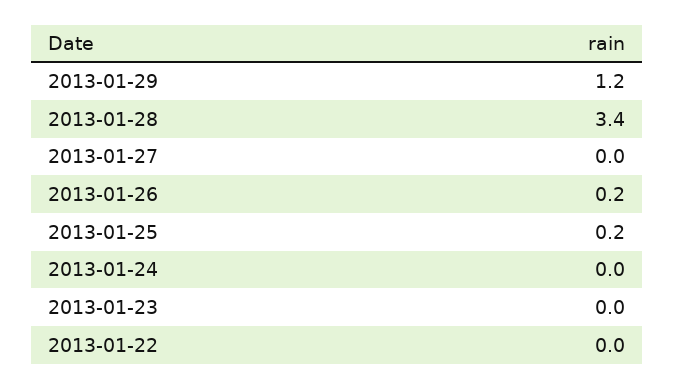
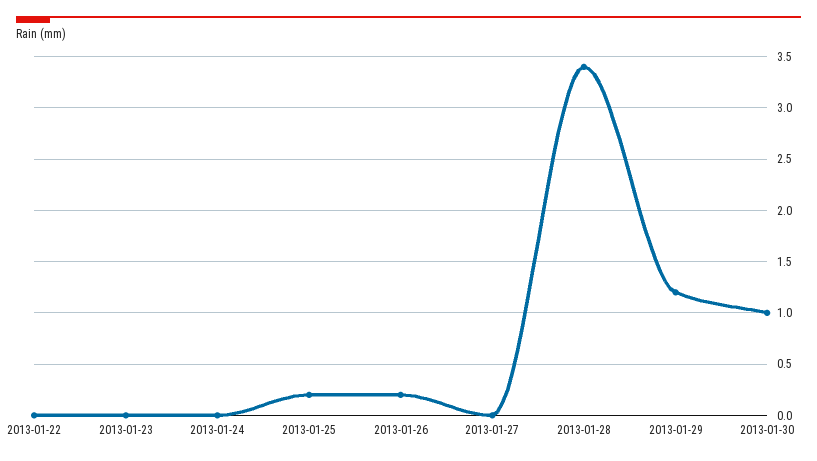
2013-01-30: none -> 1

